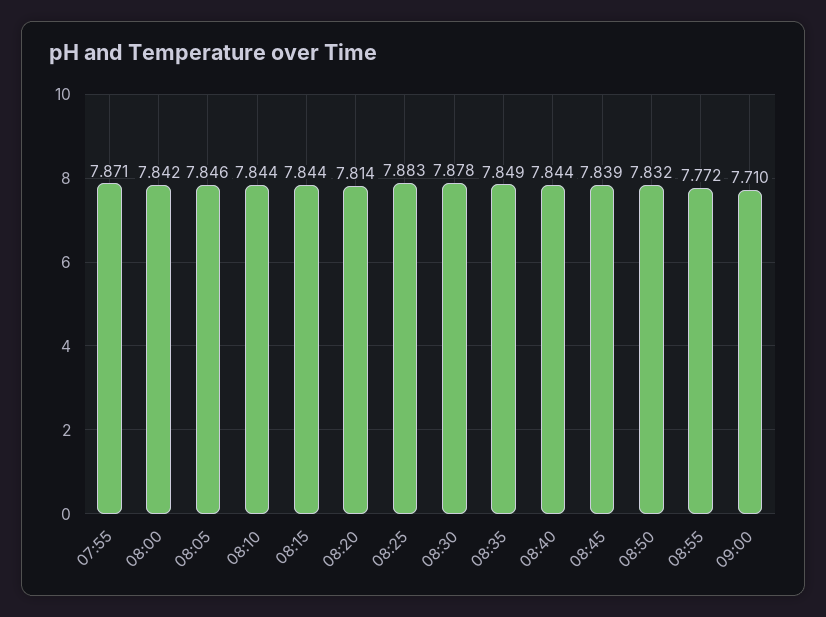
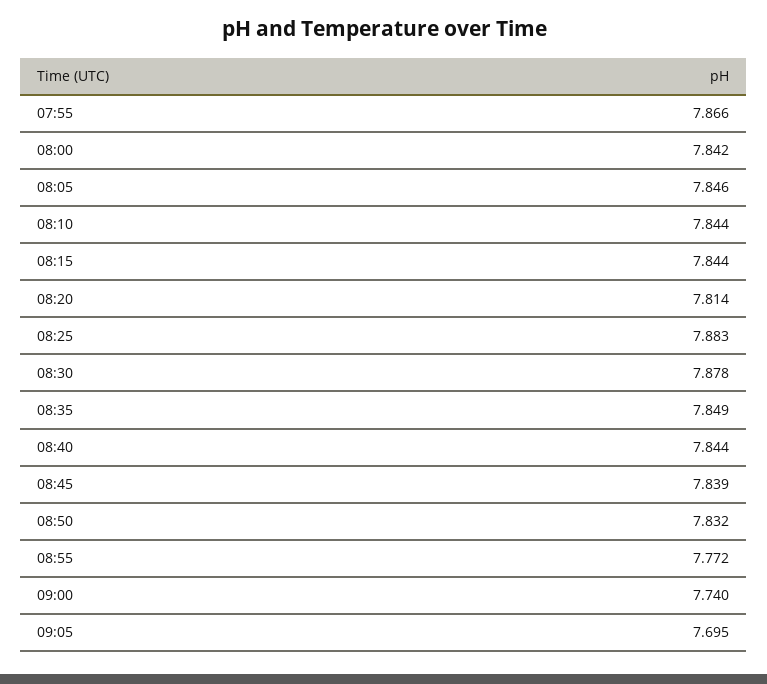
07:55: 7.871 -> 7.866
09:00: 7.71 -> 7.74
09:05: none -> 7.695

